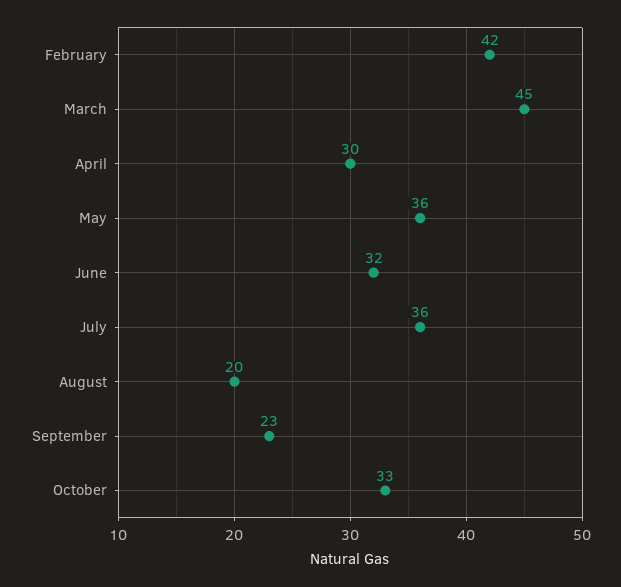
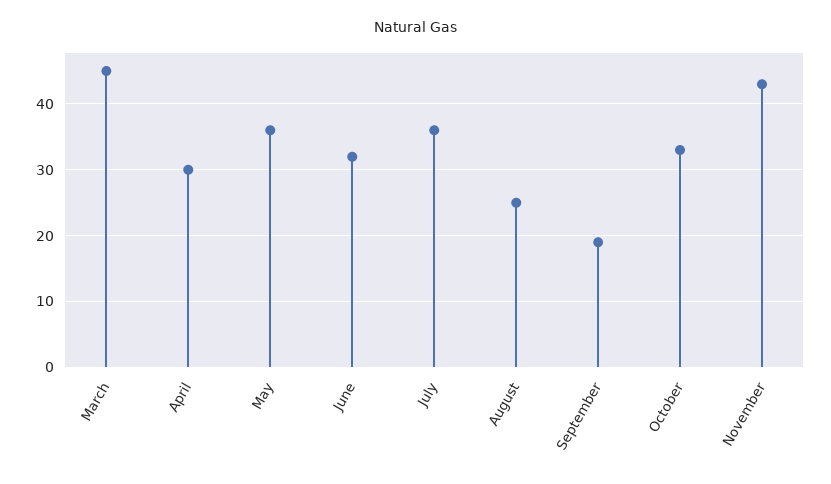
February: 42 -> none
August: 20 -> 25
September: 23 -> 19
November: none -> 43

